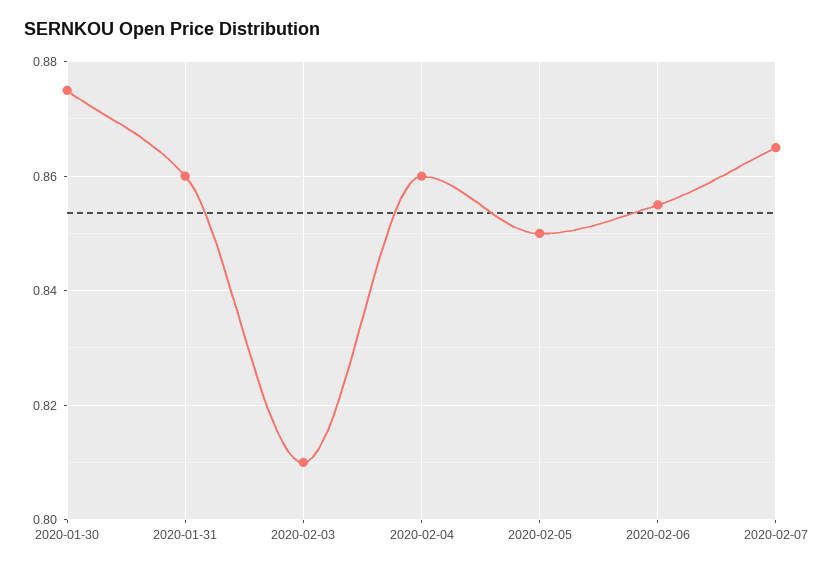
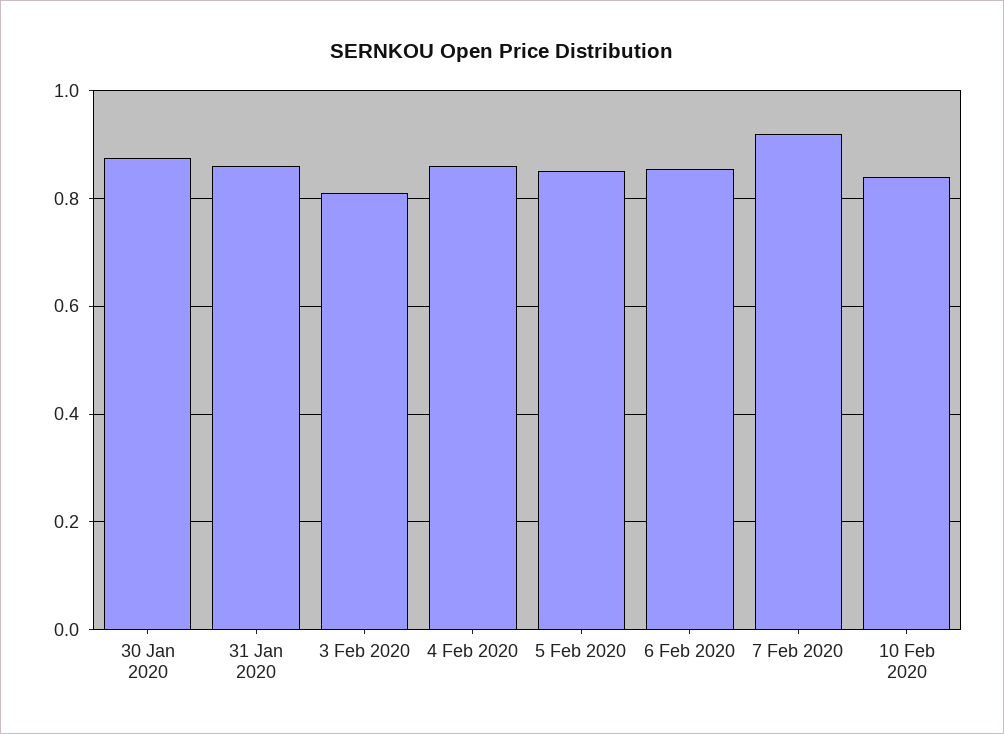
2020-02-07: 0.865 -> 0.92
10 Feb 2020: none -> 0.84

